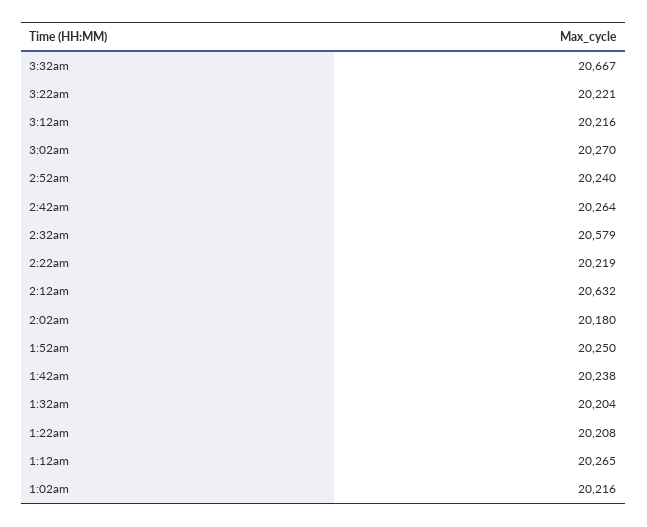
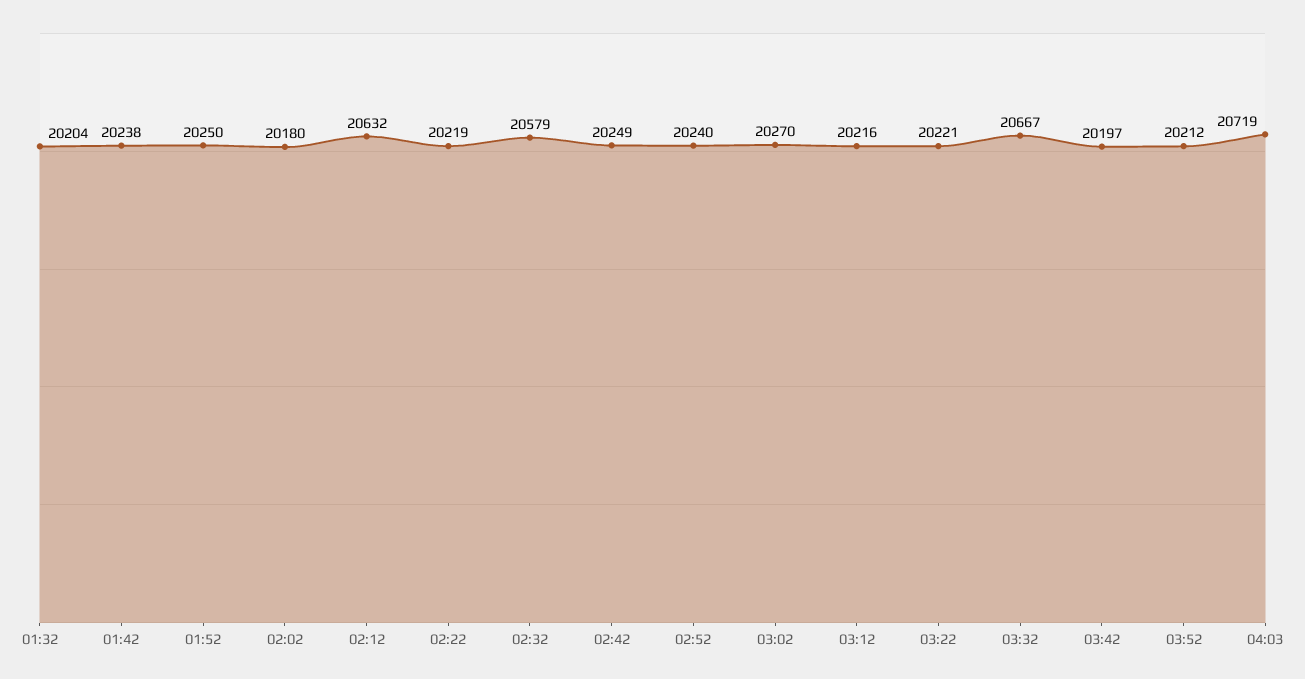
2:42am: 20264 -> 20249
1:22am: 20208 -> none
1:12am: 20265 -> none
1:02am: 20216 -> none
03:42: none -> 20197
03:52: none -> 20212
04:03: none -> 20719

